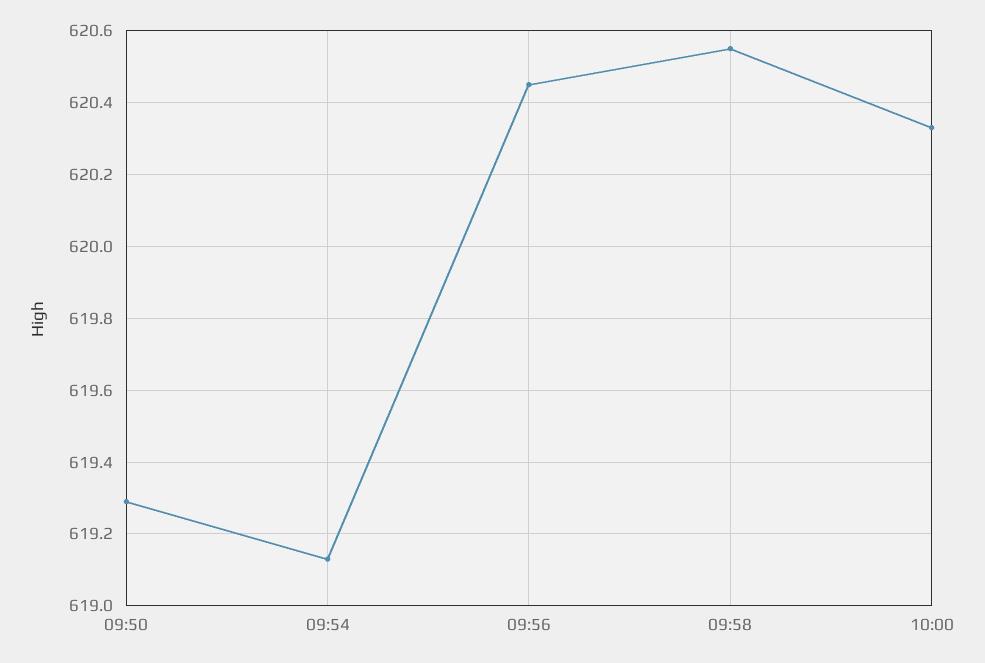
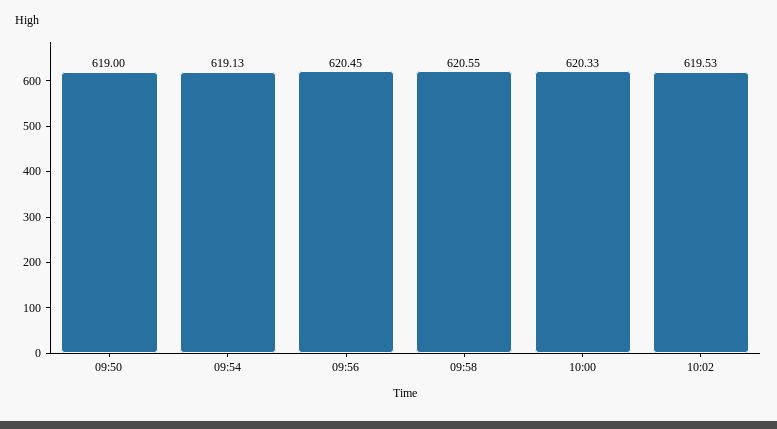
09:50: 619.3 -> 619
10:02: none -> 619.53

